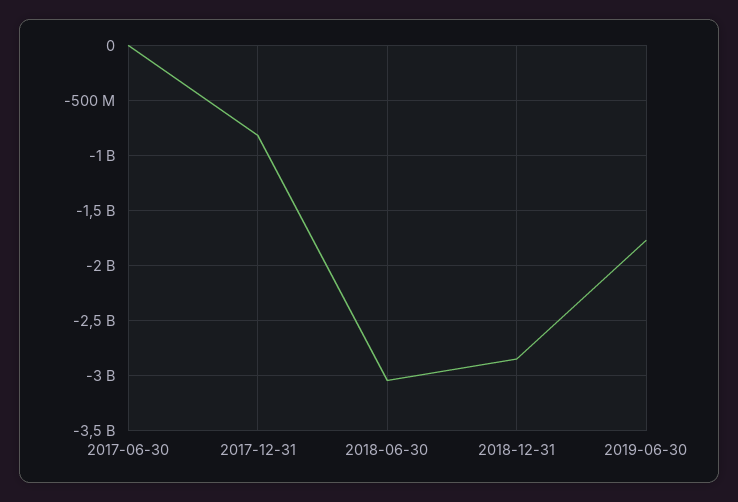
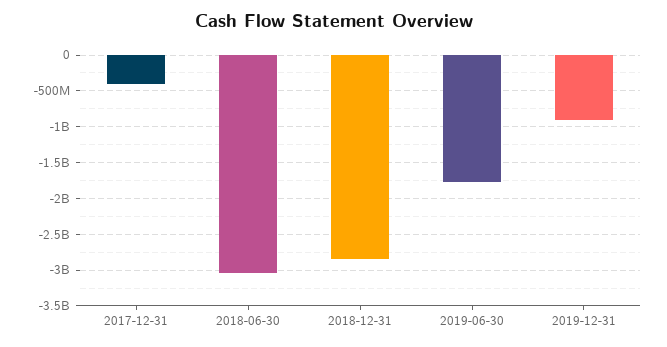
2017-06-30: 0 -> none
2017-12-31: -800000000 -> -400000000
2019-12-31: none -> -900000000

